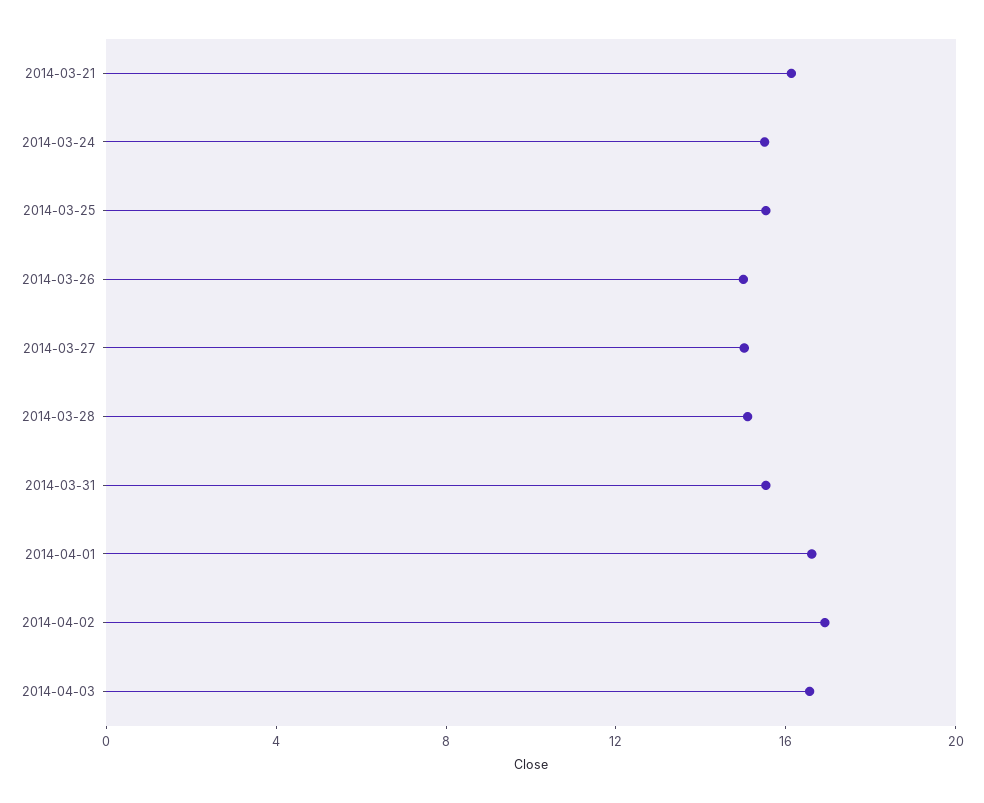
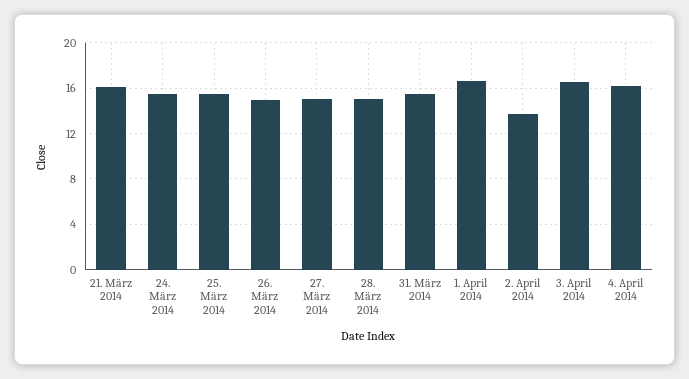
2014-04-02: 17 -> 14
4. April 2014: none -> 16

